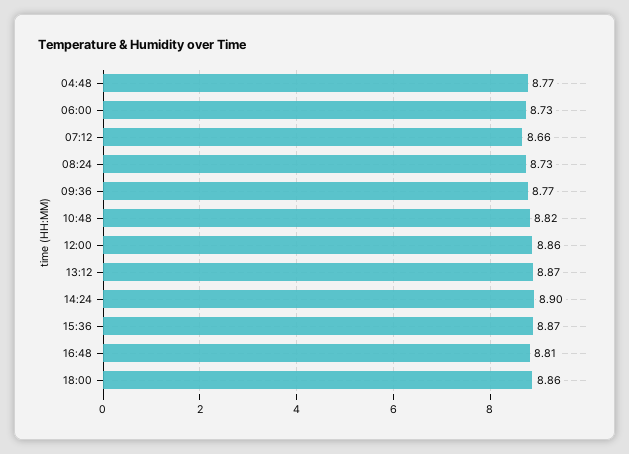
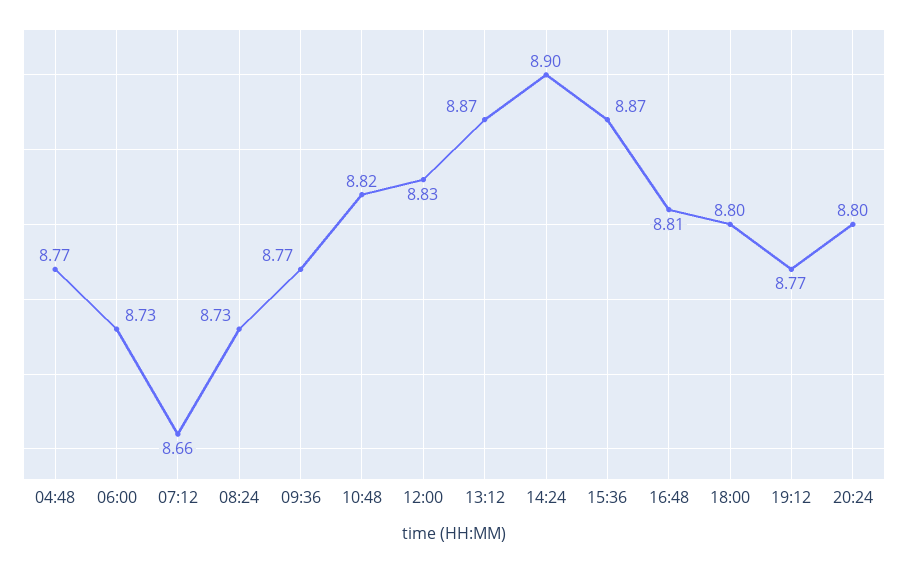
12:00: 8.86 -> 8.83
18:00: 8.86 -> 8.8
19:12: none -> 8.77
20:24: none -> 8.8

